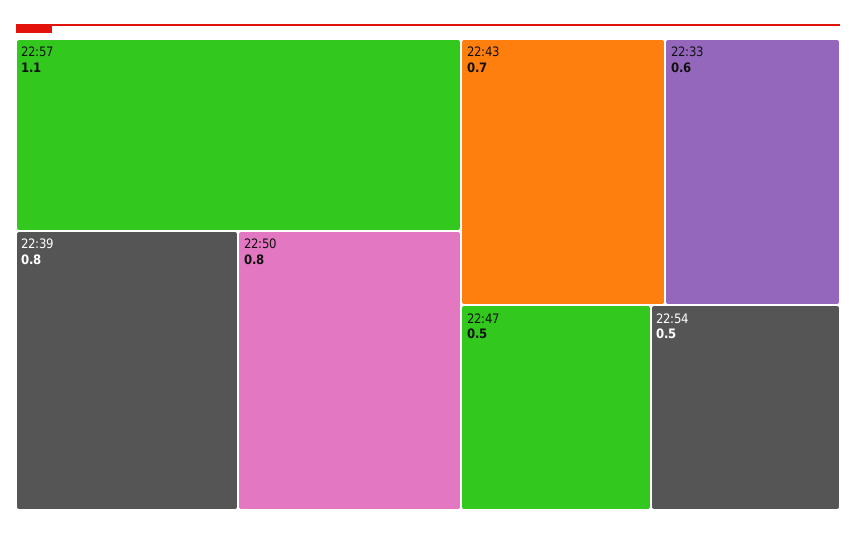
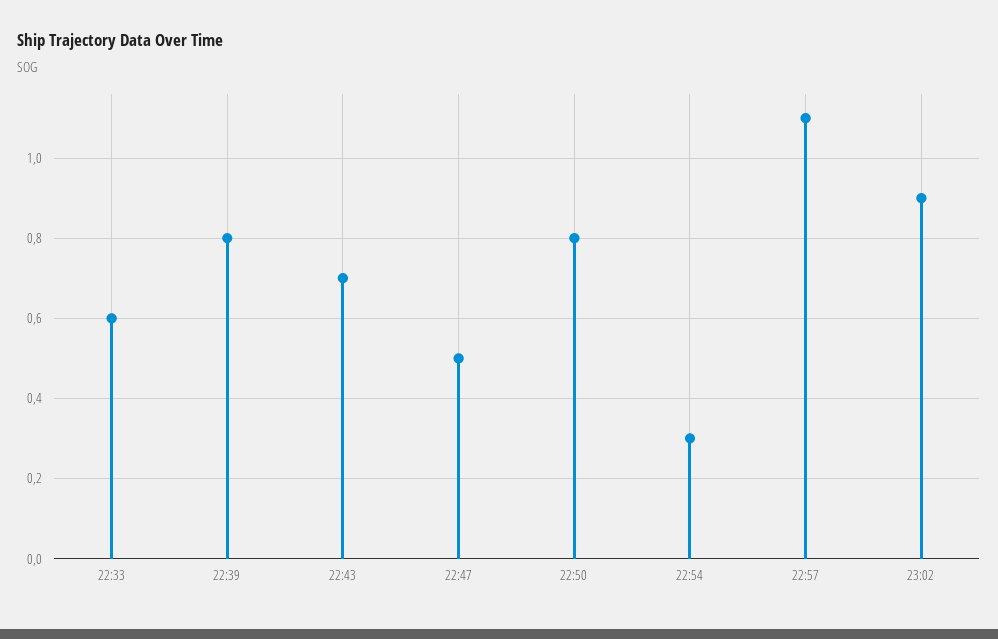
22:54: 0.5 -> 0.3
23:02: none -> 0.9

